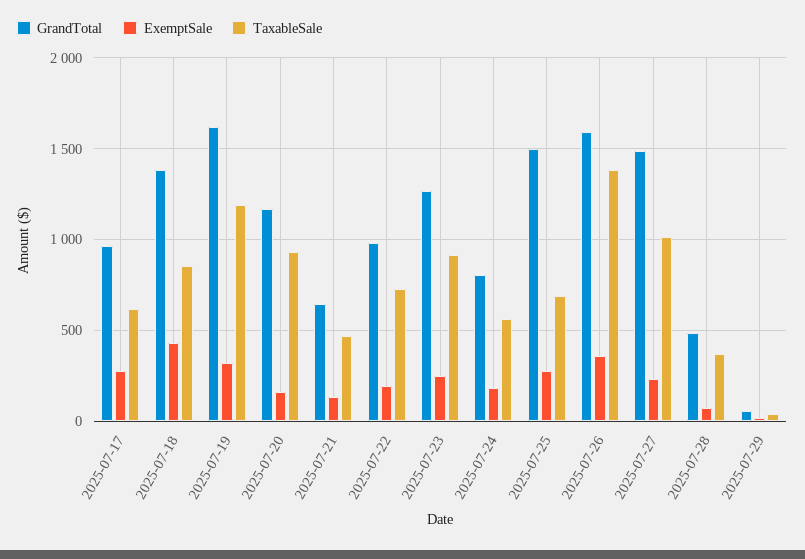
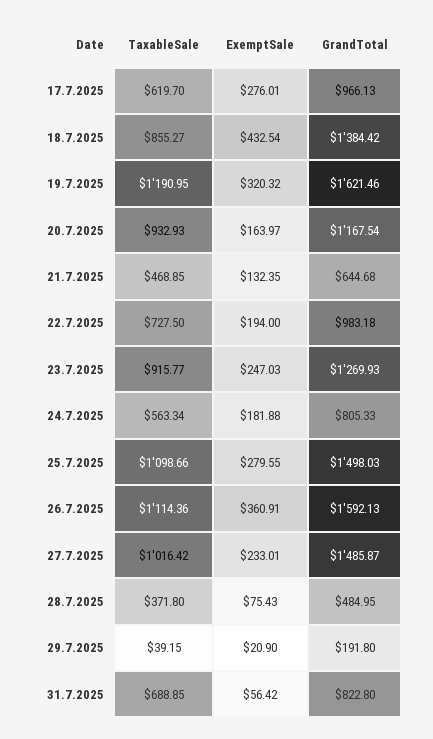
TaxableSale, 2025-07-25: 700 -> 1098.66
TaxableSale, 2025-07-26: 1400 -> 1114.36
GrandTotal, 2025-07-29: 50 -> 191.8
TaxableSale, 31.7.2025: none -> 688.85
ExemptSale, 31.7.2025: none -> 56.42
GrandTotal, 31.7.2025: none -> 822.8

